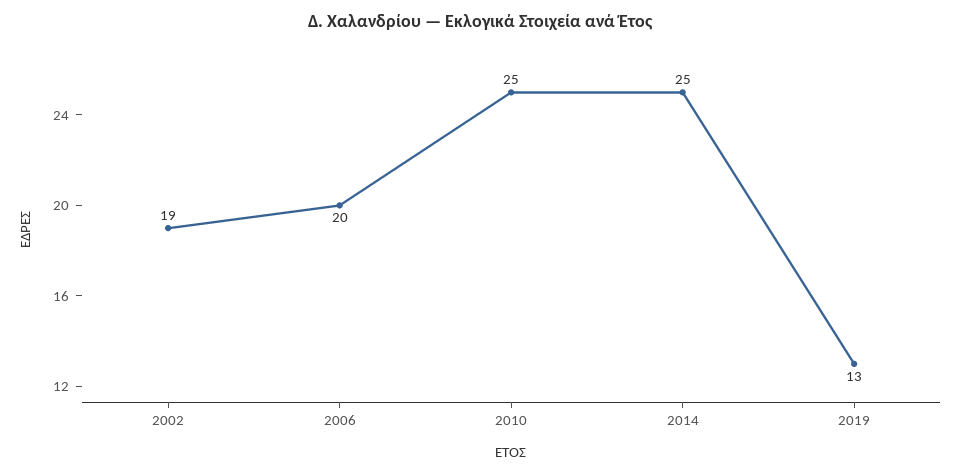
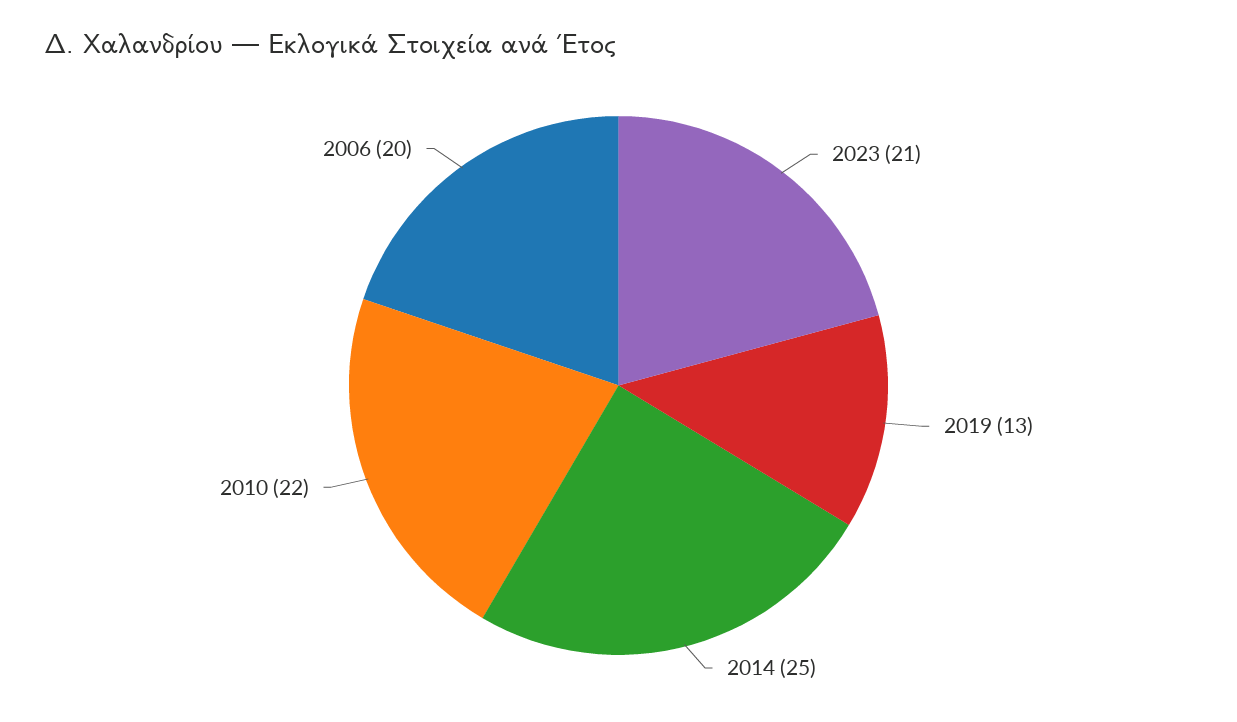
2002: 19 -> none
2010: 25 -> 22
2023: none -> 21

